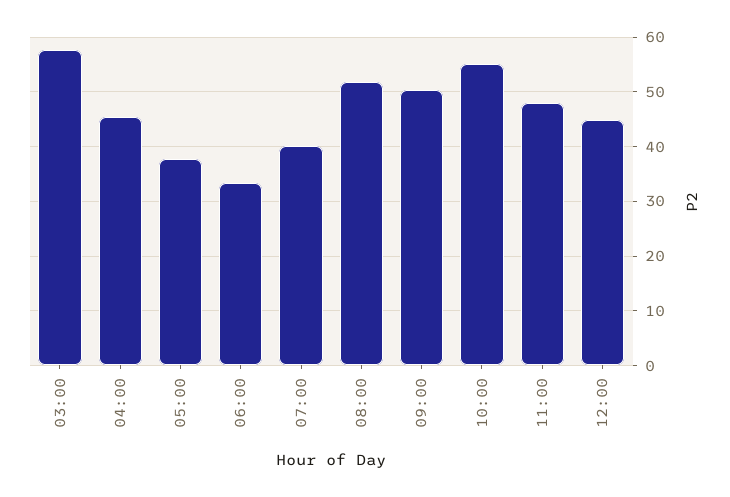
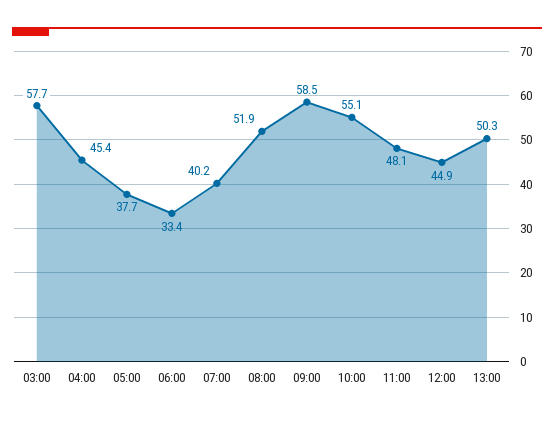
09:00: 50 -> 58.5
13:00: none -> 50.3

